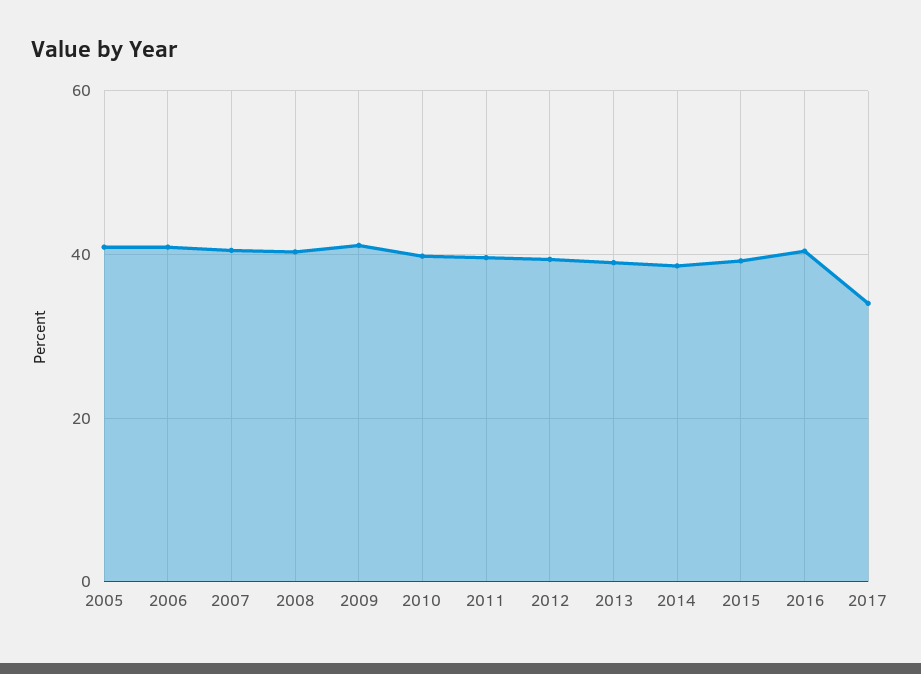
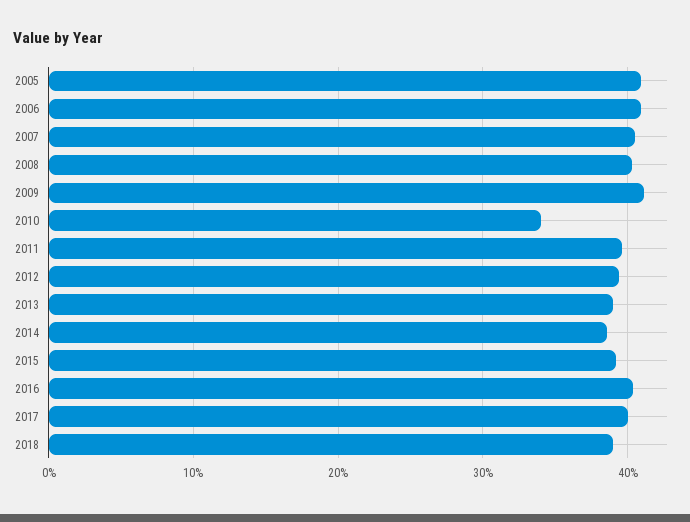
2010: 40 -> 34
2017: 34 -> 40
2018: none -> 39

